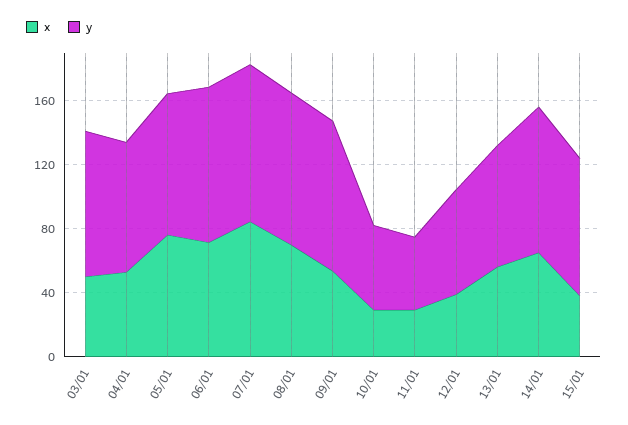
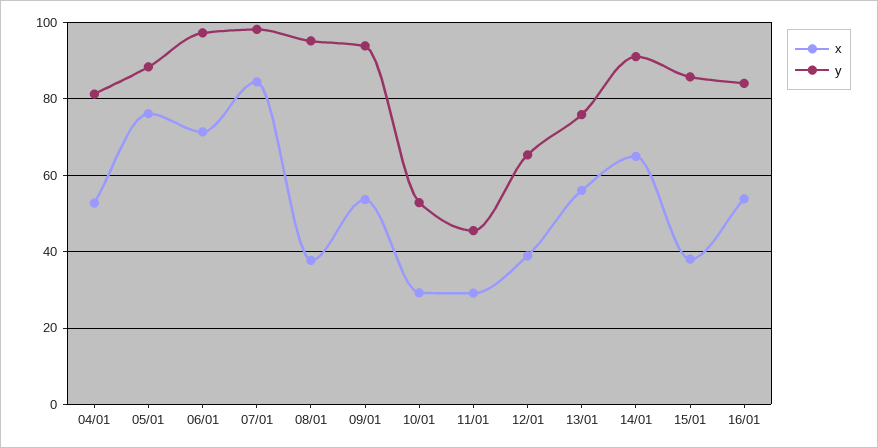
x, 03/01: 50 -> none
y, 03/01: 90 -> none
x, 08/01: 70 -> 38
x, 16/01: none -> 54
y, 16/01: none -> 84

